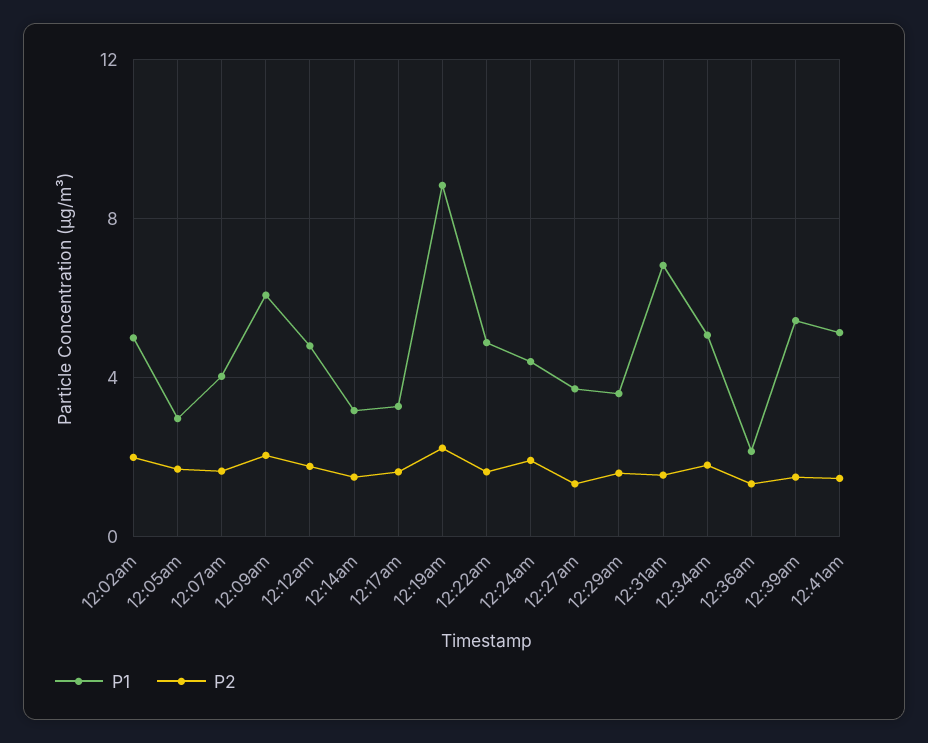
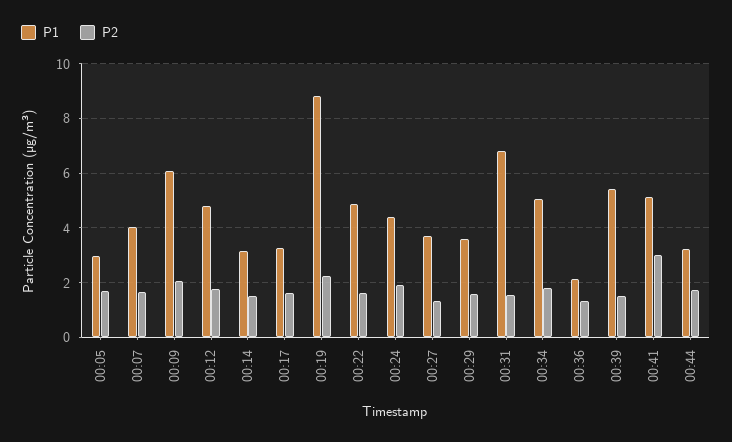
P1, 12:02am: 5 -> none
P2, 12:02am: 2 -> none
P2, 12:41am: 1.5 -> 3
P1, 00:44: none -> 3.25
P2, 00:44: none -> 1.75

